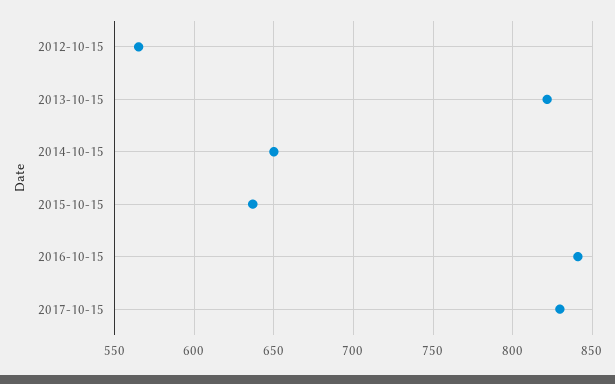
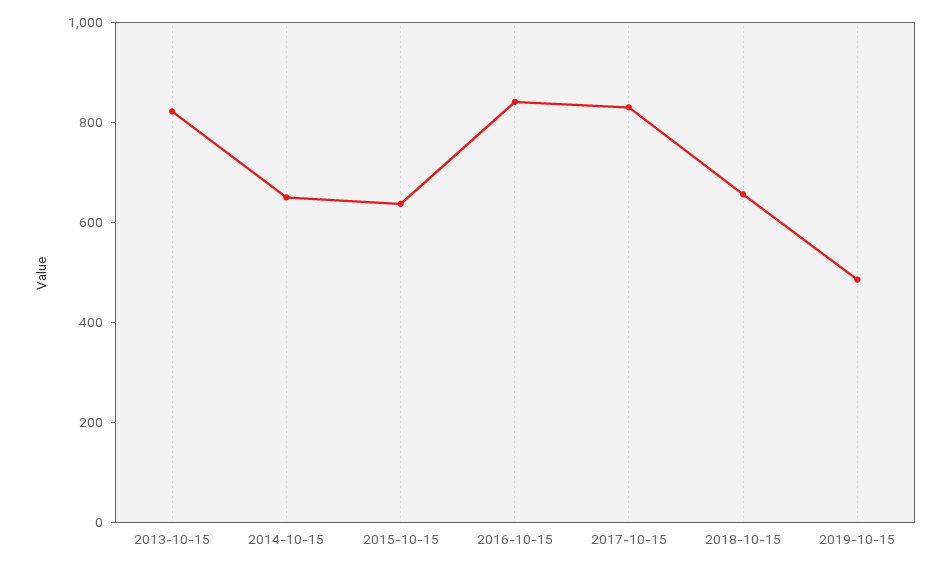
2012-10-15: 565 -> none
2018-10-15: none -> 650
2019-10-15: none -> 500

